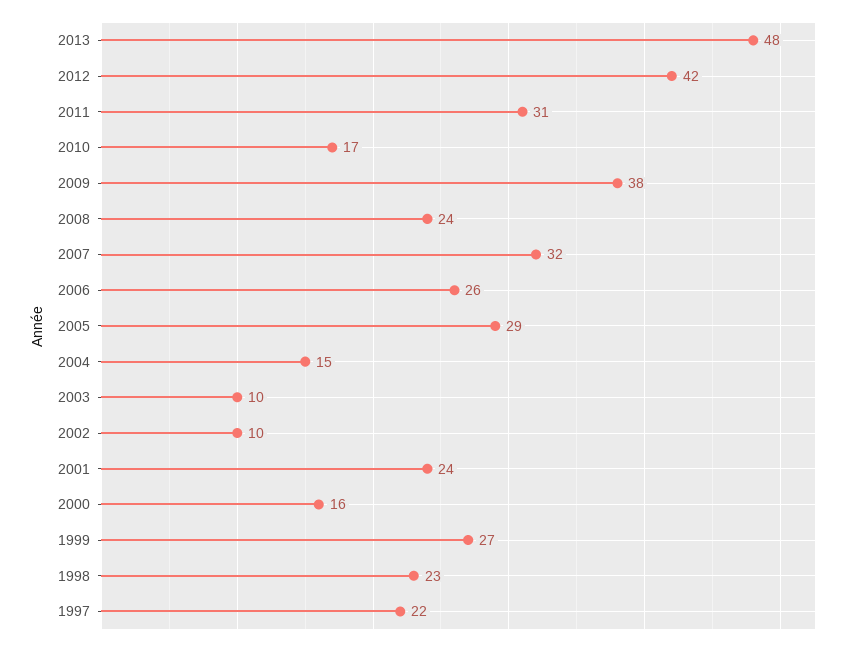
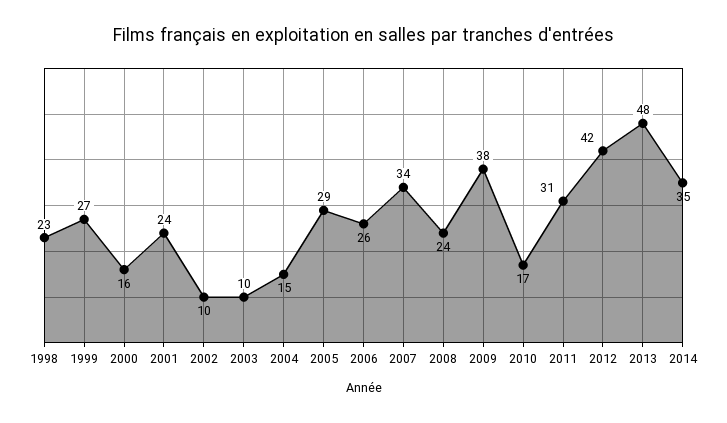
2007: 32 -> 34
1997: 22 -> none
2014: none -> 35

